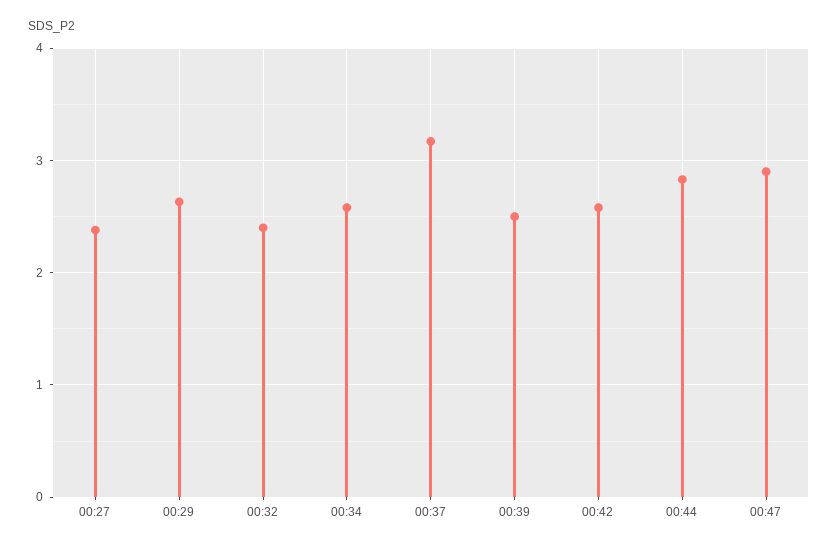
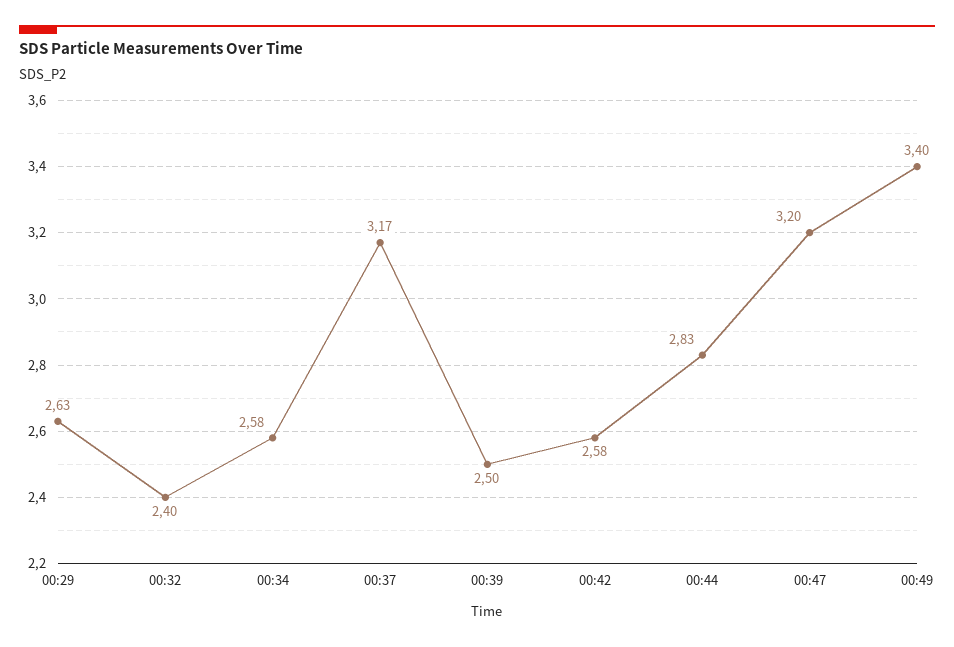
00:27: 2.4 -> none
00:47: 2.9 -> 3.2
00:49: none -> 3.4

